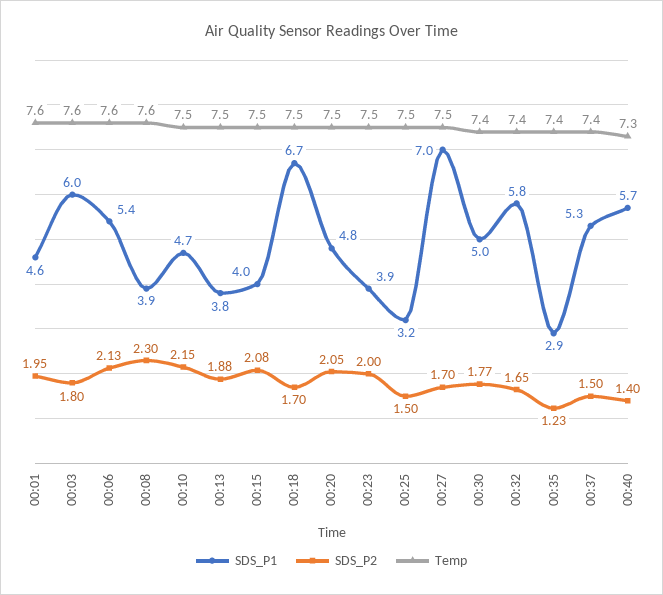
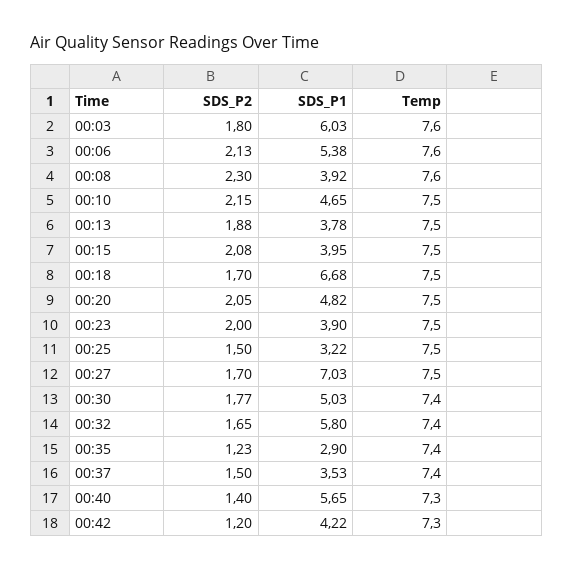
SDS_P1, 00:01: 4.6 -> none
SDS_P2, 00:01: 1.95 -> none
Temp, 00:01: 7.6 -> none
SDS_P1, 00:37: 5.3 -> 3.53
SDS_P2, 00:42: none -> 1.2
SDS_P1, 00:42: none -> 4.22
Temp, 00:42: none -> 7.3

